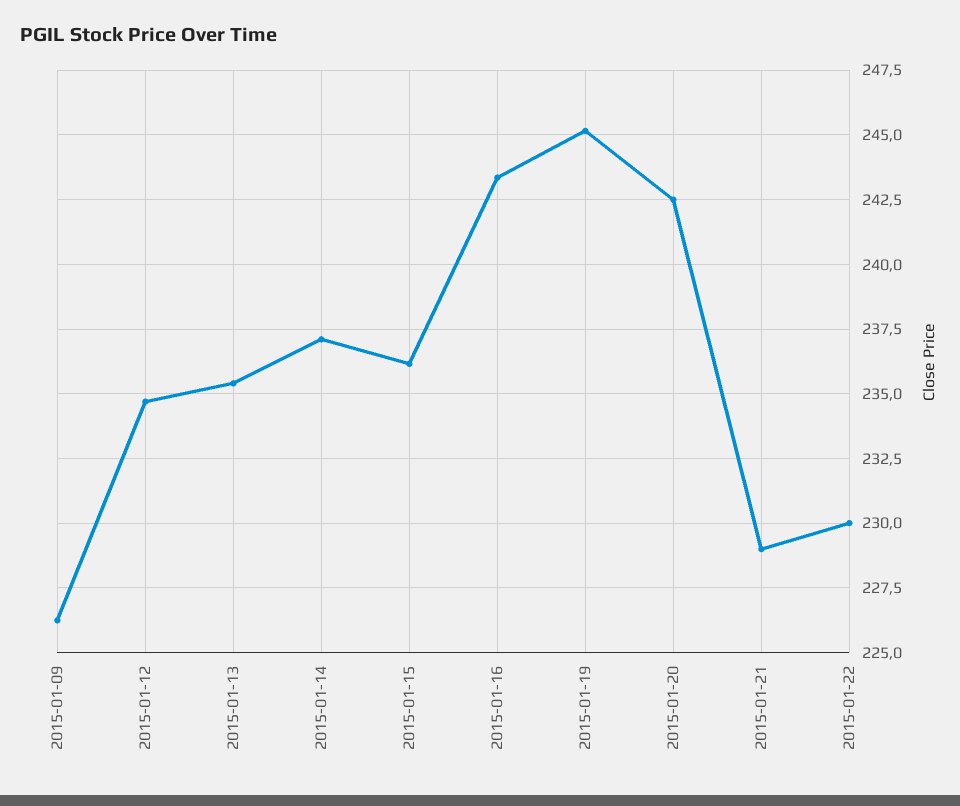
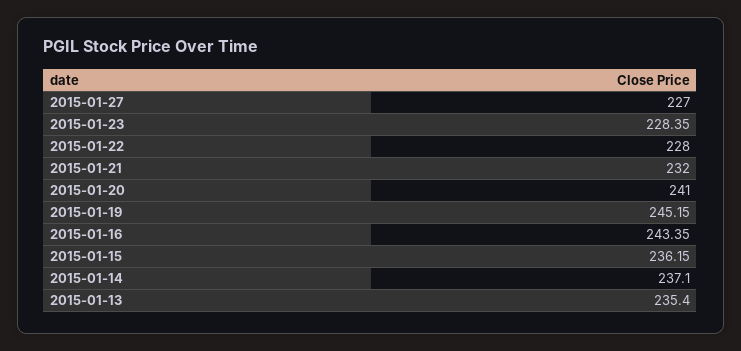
2015-01-09: 226.25 -> none
2015-01-12: 234.75 -> none
2015-01-20: 242.5 -> 241
2015-01-21: 229 -> 232
2015-01-22: 230 -> 228
2015-01-27: none -> 227
2015-01-23: none -> 228.35

